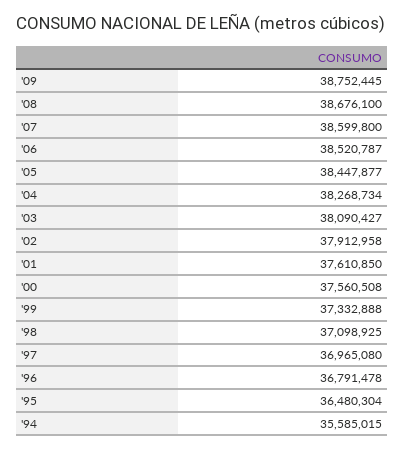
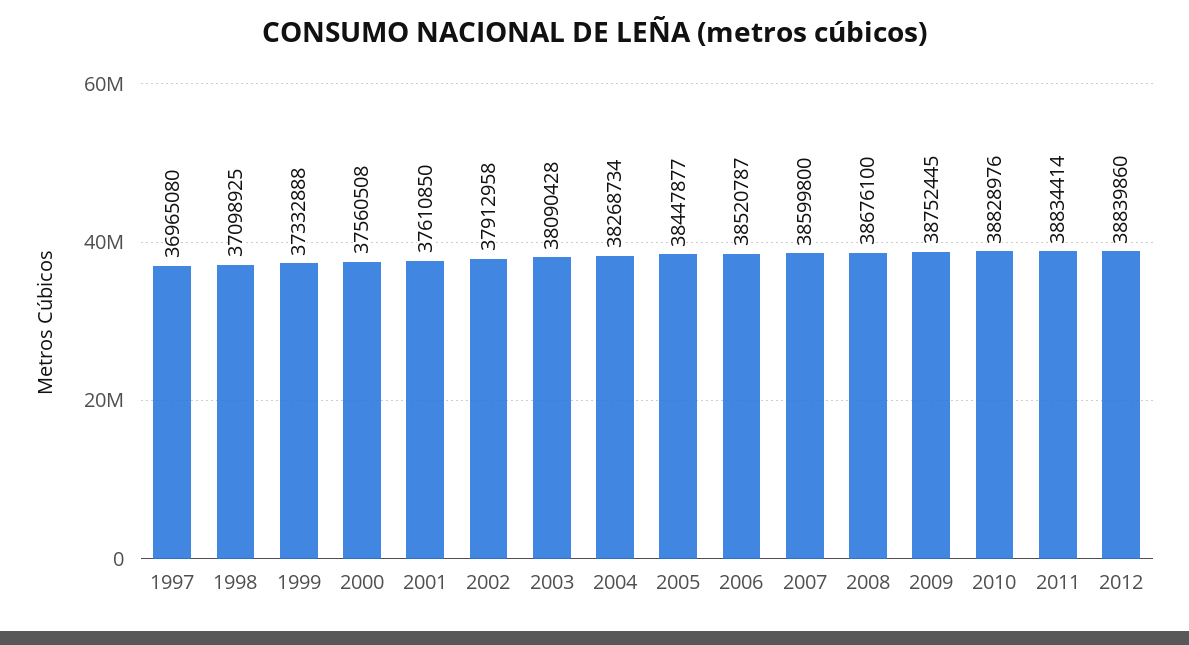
'03: 38090427 -> 38090428
'96: 36791478 -> none
'95: 36480304 -> none
'94: 35585015 -> none
2010: none -> 38828976
2011: none -> 38834414
2012: none -> 38839860

